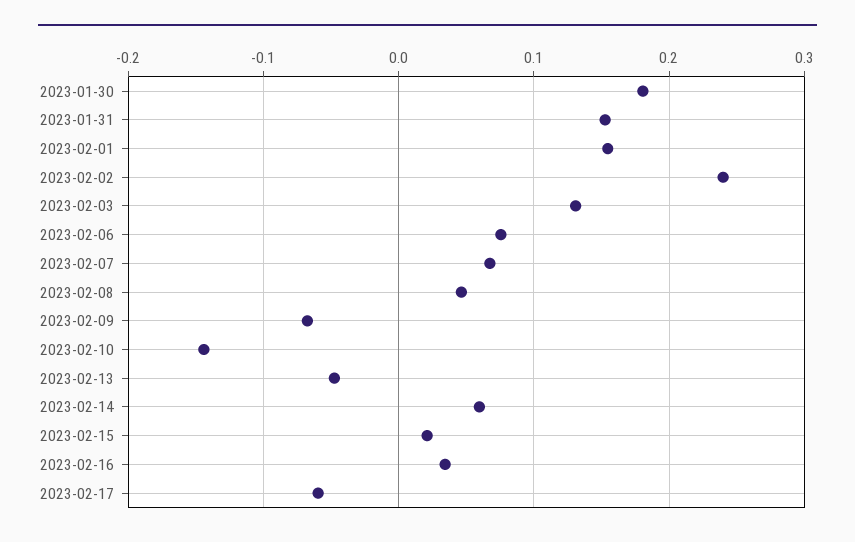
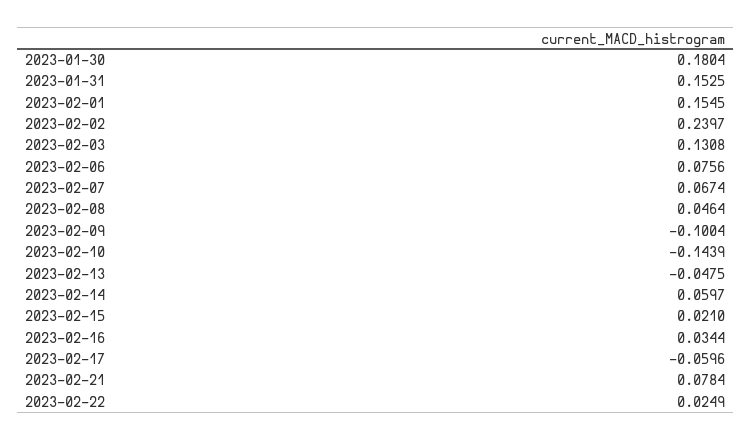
2023-02-09: -0.07 -> -0.1004
2023-02-21: none -> 0.0784
2023-02-22: none -> 0.0249

